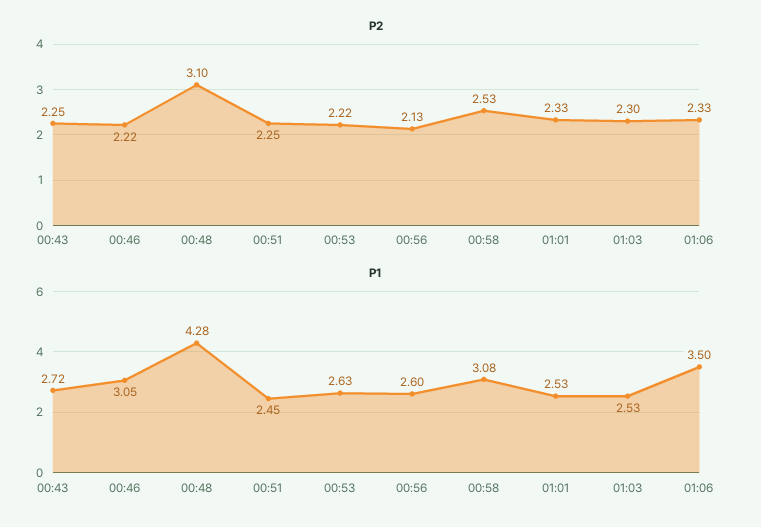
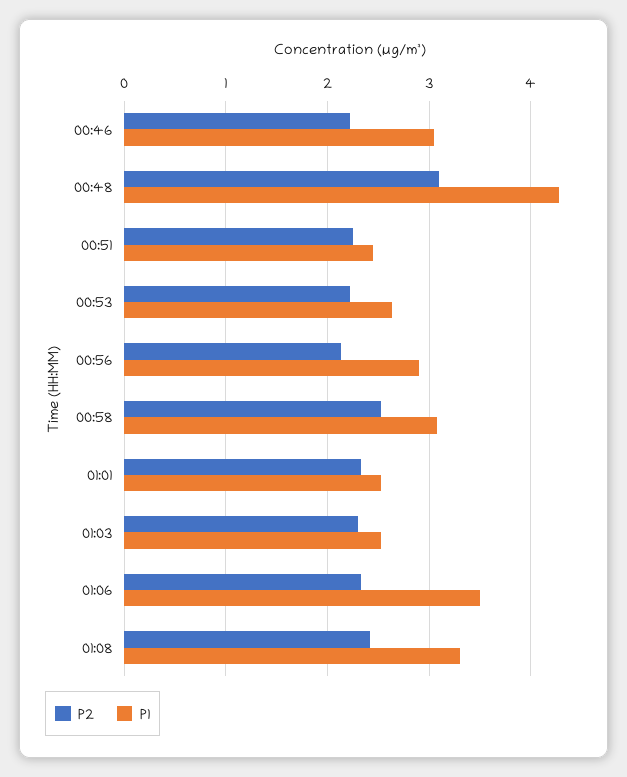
P2, 00:43: 2.25 -> none
P1, 00:43: 2.72 -> none
P1, 00:56: 2.6 -> 2.9
P2, 01:08: none -> 2.4
P1, 01:08: none -> 3.3

